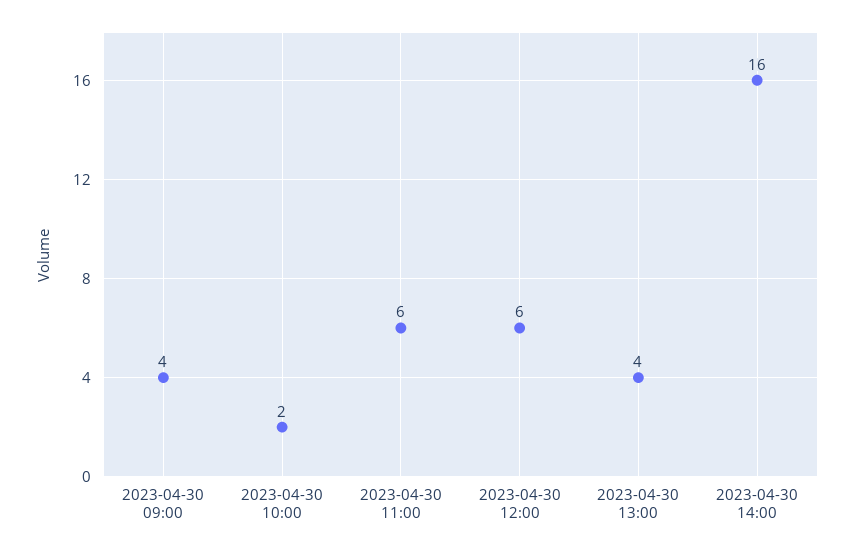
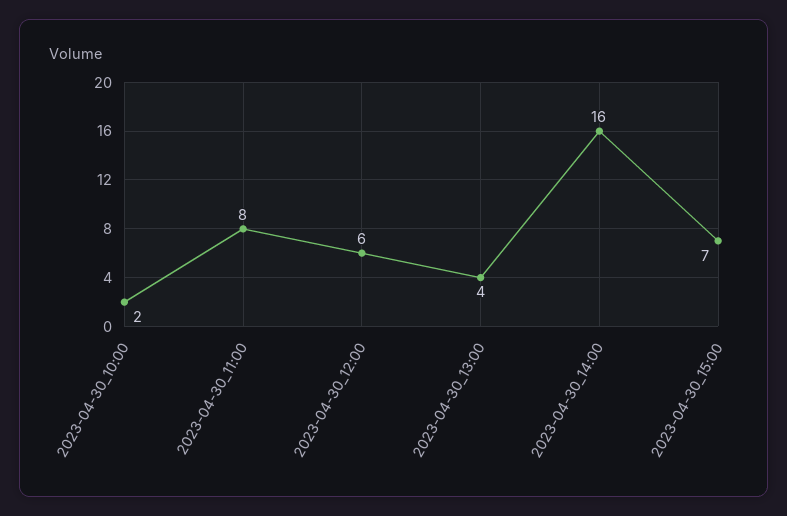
2023-04-30 09:00: 4 -> none
2023-04-30 11:00: 6 -> 8
2023-04-30_15:00: none -> 7

